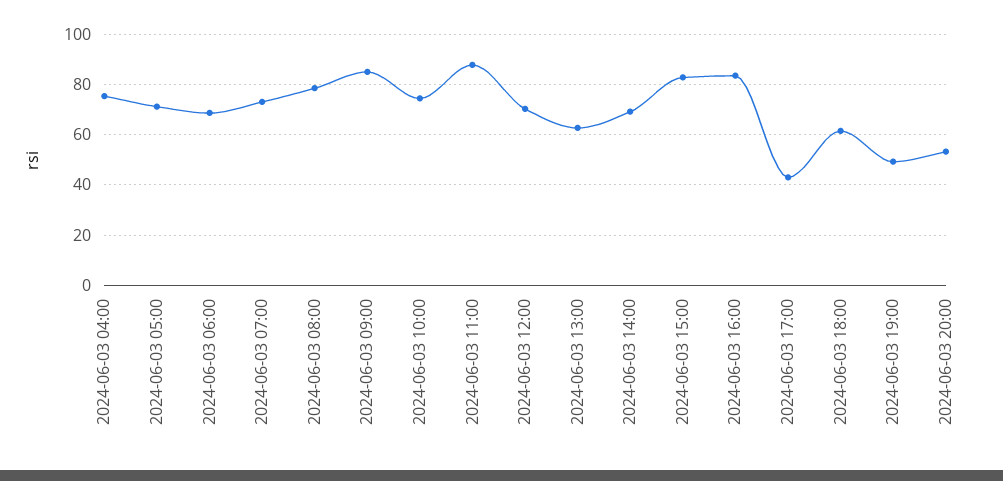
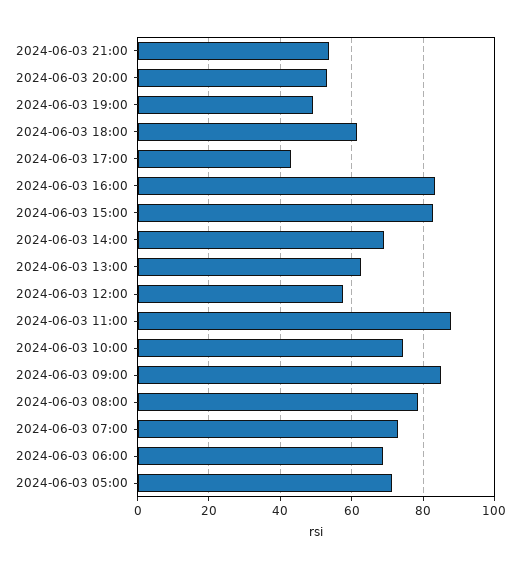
2024-06-03 04:00: 75 -> none
2024-06-03 12:00: 70 -> 58
2024-06-03 21:00: none -> 54

